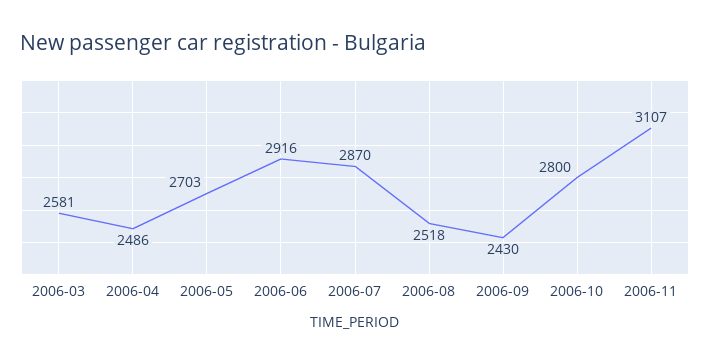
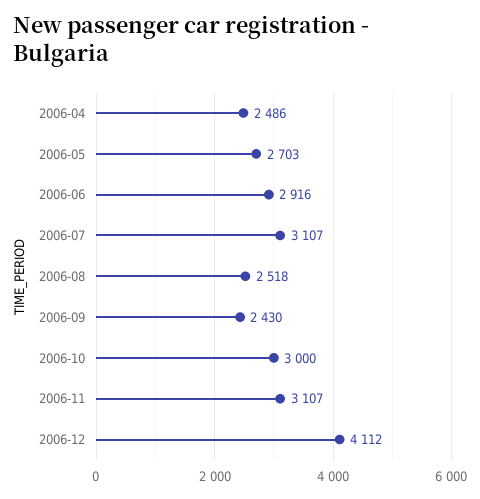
2006-03: 2581 -> none
2006-07: 2870 -> 3107
2006-10: 2800 -> 3000
2006-12: none -> 4112

